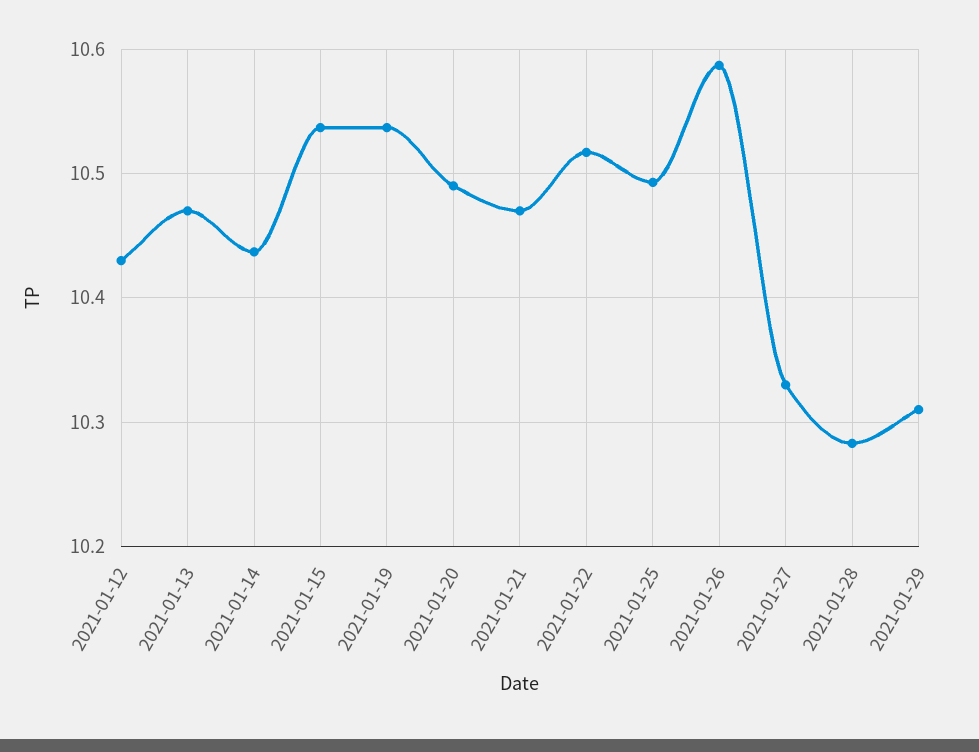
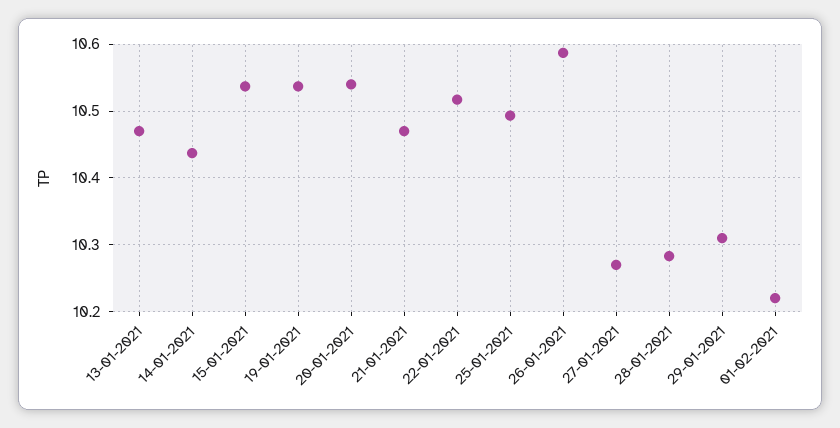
2021-01-12: 10.43 -> none
2021-01-20: 10.49 -> 10.54
2021-01-27: 10.33 -> 10.27
01-02-2021: none -> 10.22

